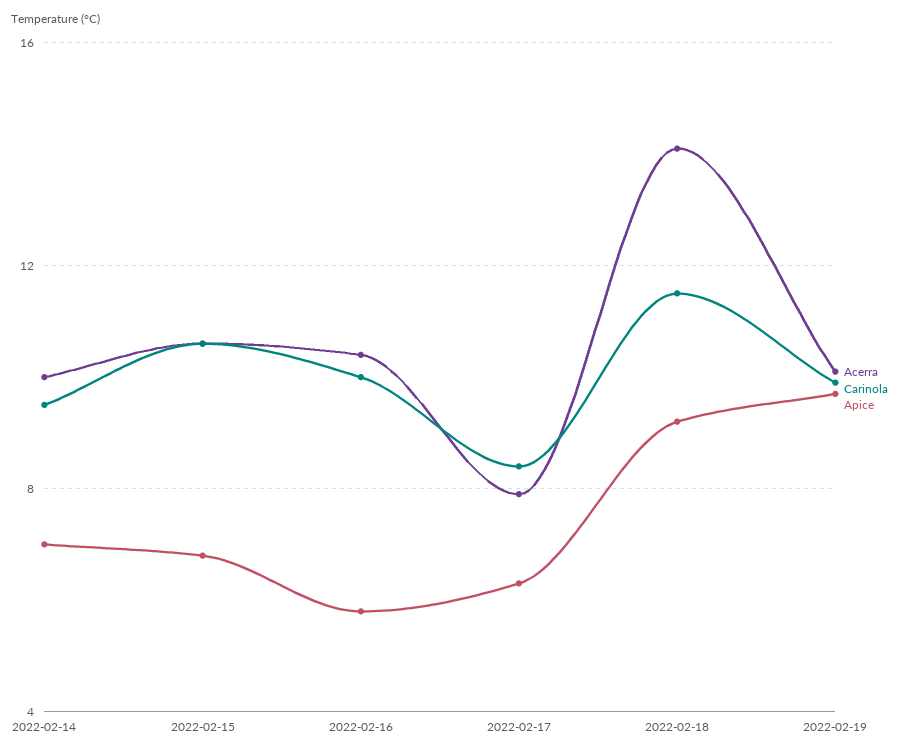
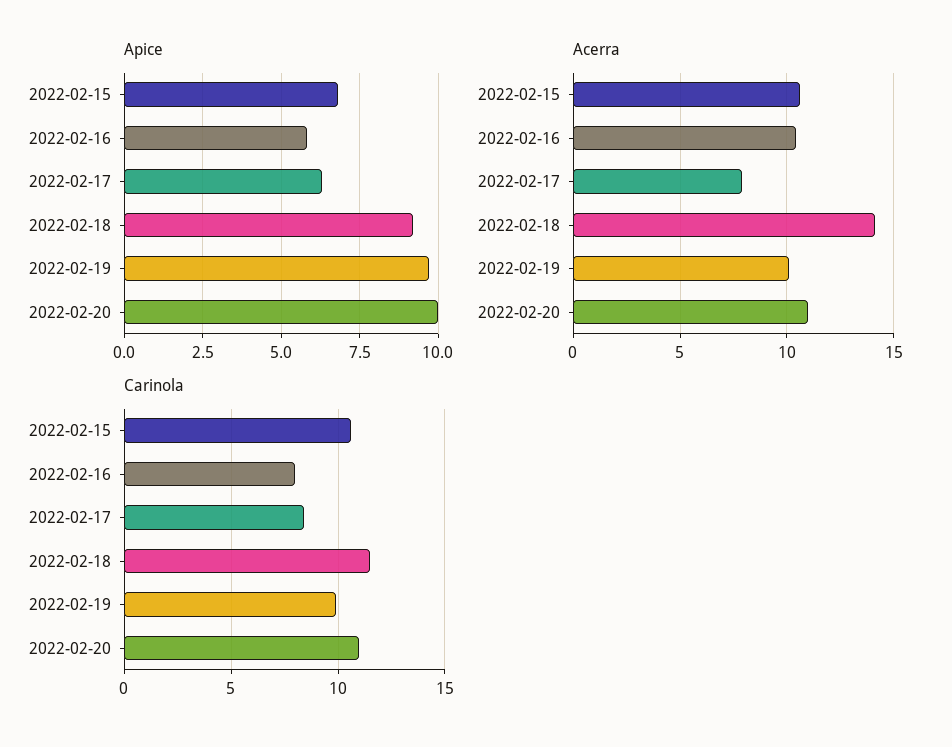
Acerra, 2022-02-14: 10 -> none
Carinola, 2022-02-14: 9.5 -> none
Apice, 2022-02-14: 7 -> none
Carinola, 2022-02-16: 10 -> 8
Apice, 2022-02-20: none -> 10
Acerra, 2022-02-20: none -> 11
Carinola, 2022-02-20: none -> 11

